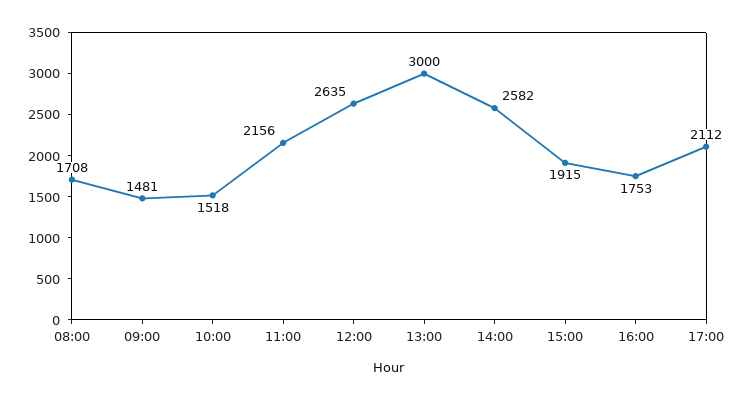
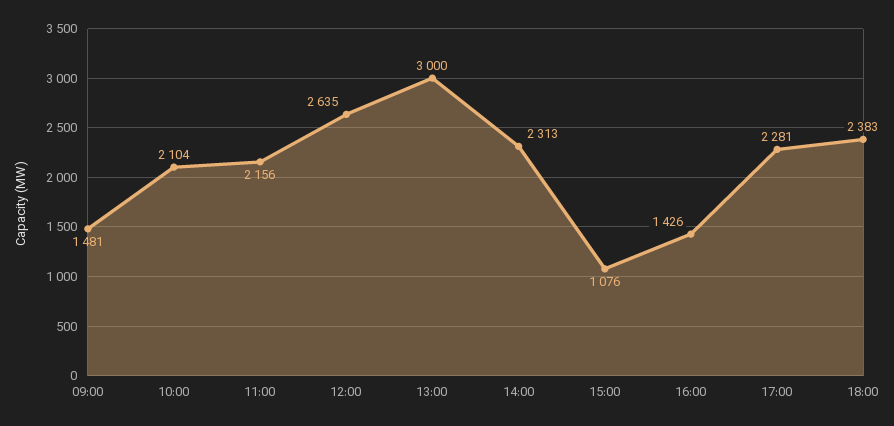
08:00: 1708 -> none
10:00: 1518 -> 2104
14:00: 2582 -> 2313
15:00: 1915 -> 1076
16:00: 1753 -> 1426
17:00: 2112 -> 2281
18:00: none -> 2383

